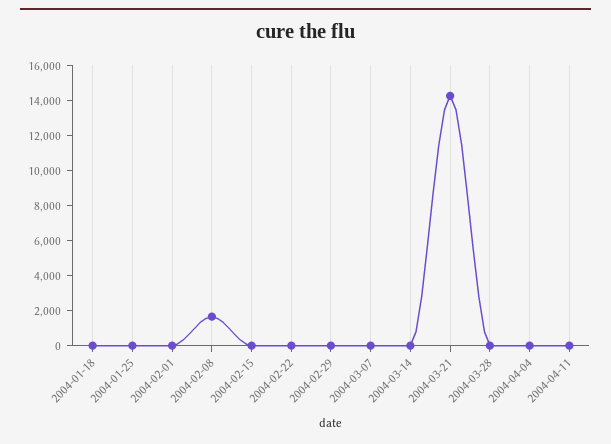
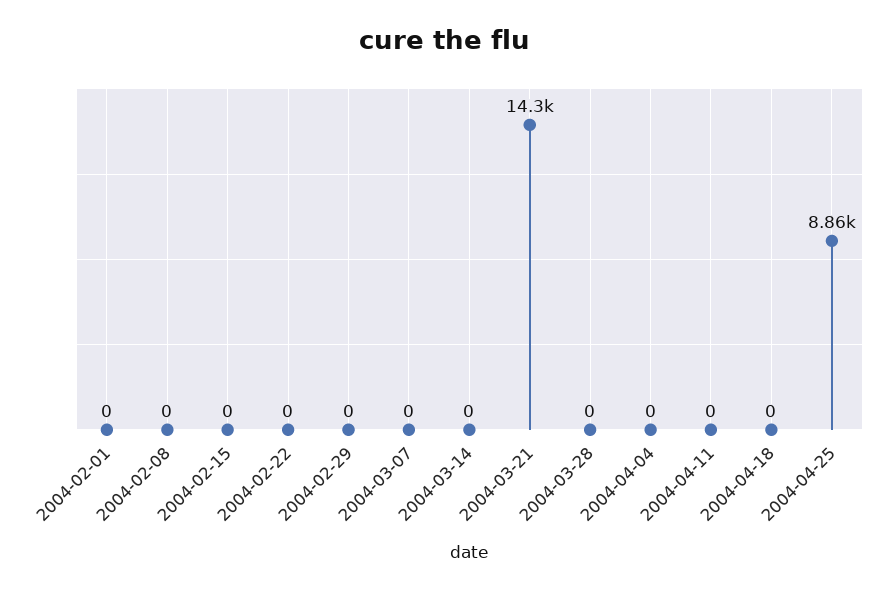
2004-01-18: 0 -> none
2004-01-25: 0 -> none
2004-02-08: 1500 -> 0
2004-04-18: none -> 0
2004-04-25: none -> 8860

